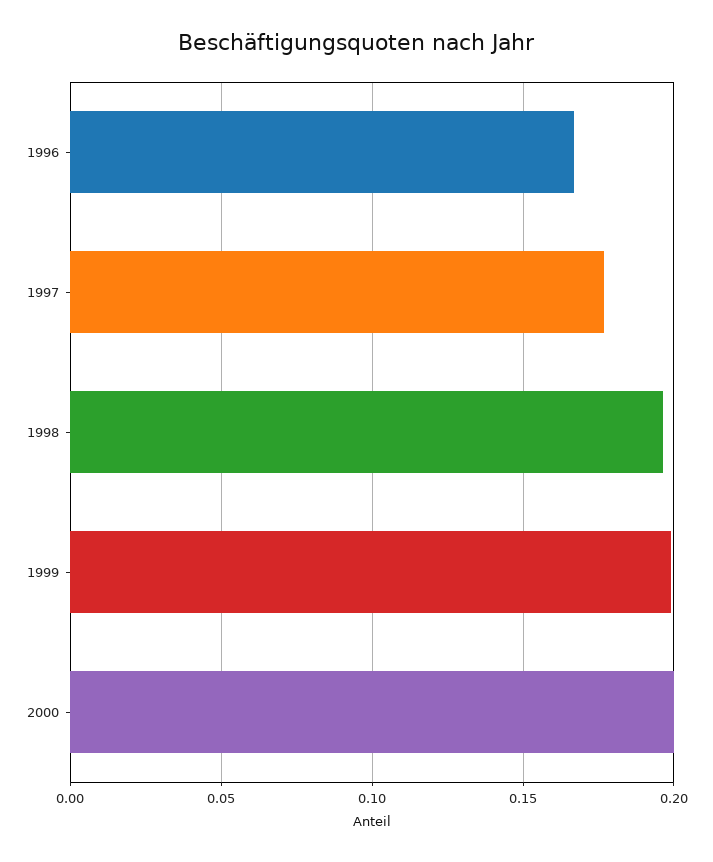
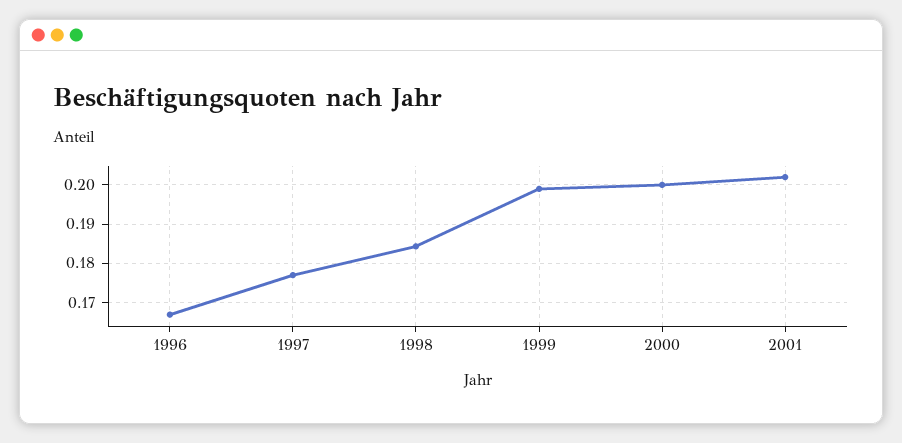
1998: 0.195 -> 0.184
2001: none -> 0.202

